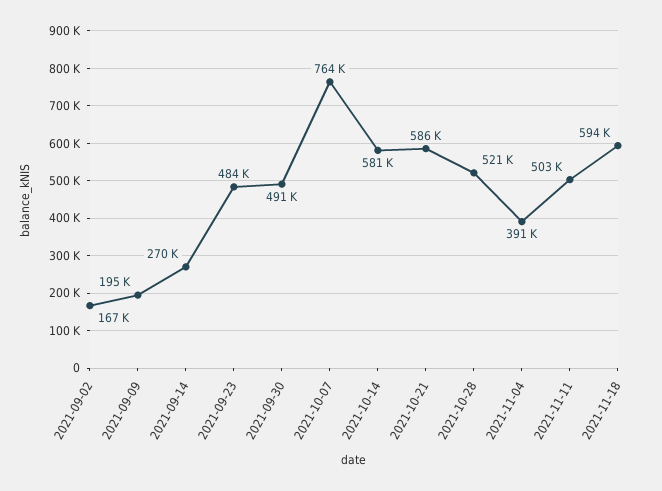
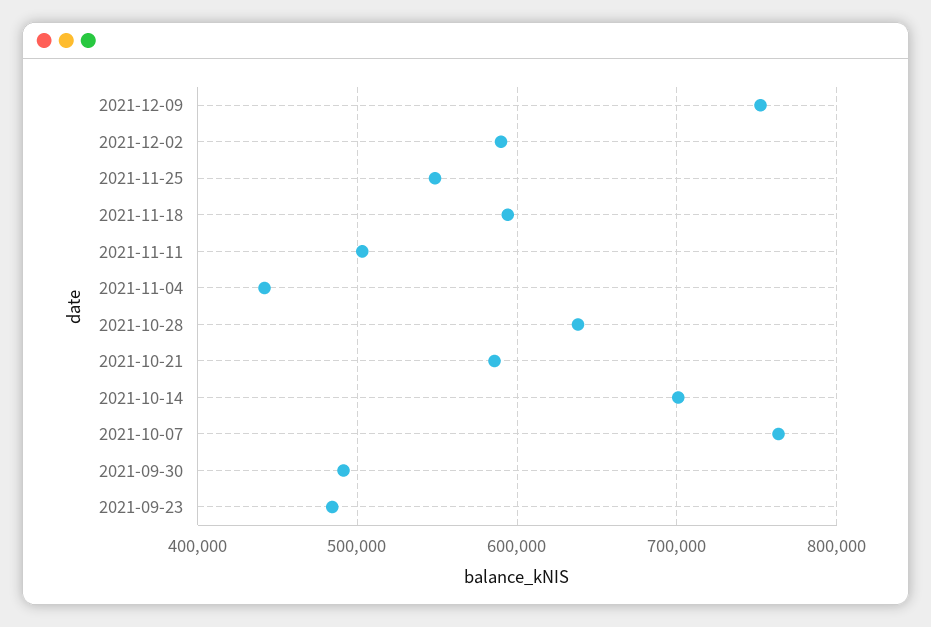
2021-09-02: 167000 -> none
2021-09-09: 195000 -> none
2021-09-14: 270000 -> none
2021-10-14: 581000 -> 700000
2021-10-28: 521000 -> 640000
2021-11-04: 391000 -> 440000
2021-12-09: none -> 750000
2021-12-02: none -> 590000
2021-11-25: none -> 550000

